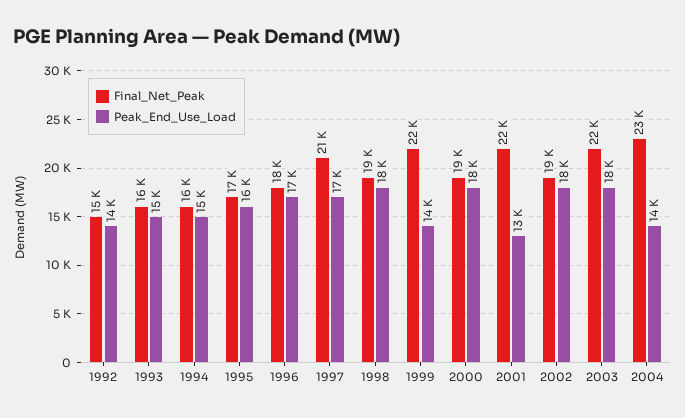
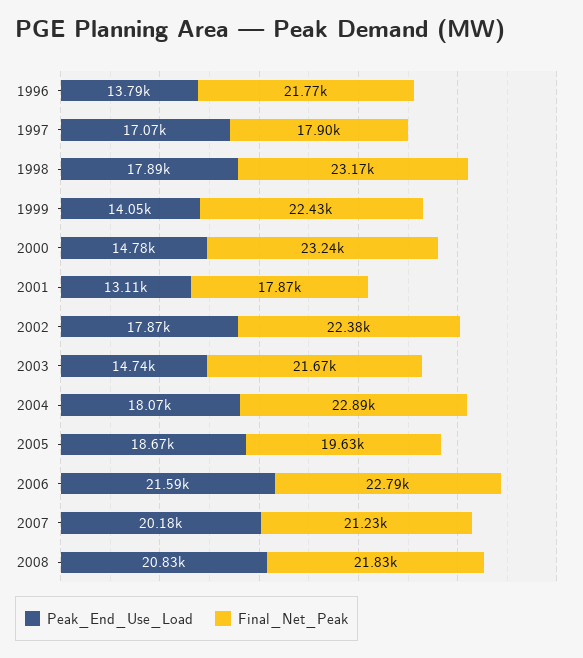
Final_Net_Peak, 1992: 15000 -> none
Peak_End_Use_Load, 1992: 14000 -> none
Final_Net_Peak, 1993: 16000 -> none
Peak_End_Use_Load, 1993: 15000 -> none
Final_Net_Peak, 1994: 16000 -> none
Peak_End_Use_Load, 1994: 15000 -> none
Final_Net_Peak, 1995: 17000 -> none
Peak_End_Use_Load, 1995: 16000 -> none
Final_Net_Peak, 1996: 18000 -> 21770
Peak_End_Use_Load, 1996: 17000 -> 13790
Final_Net_Peak, 1997: 21000 -> 17900
Final_Net_Peak, 1998: 19000 -> 23170
Final_Net_Peak, 2000: 19000 -> 23240
Peak_End_Use_Load, 2000: 18000 -> 14780
Final_Net_Peak, 2001: 22000 -> 17870
Final_Net_Peak, 2002: 19000 -> 22380
Peak_End_Use_Load, 2003: 18000 -> 14740
Peak_End_Use_Load, 2004: 14000 -> 18070
Peak_End_Use_Load, 2005: none -> 18670
Final_Net_Peak, 2005: none -> 19630
Peak_End_Use_Load, 2006: none -> 21590
Final_Net_Peak, 2006: none -> 22790
Peak_End_Use_Load, 2007: none -> 20180
Final_Net_Peak, 2007: none -> 21230
Peak_End_Use_Load, 2008: none -> 20830
Final_Net_Peak, 2008: none -> 21830

